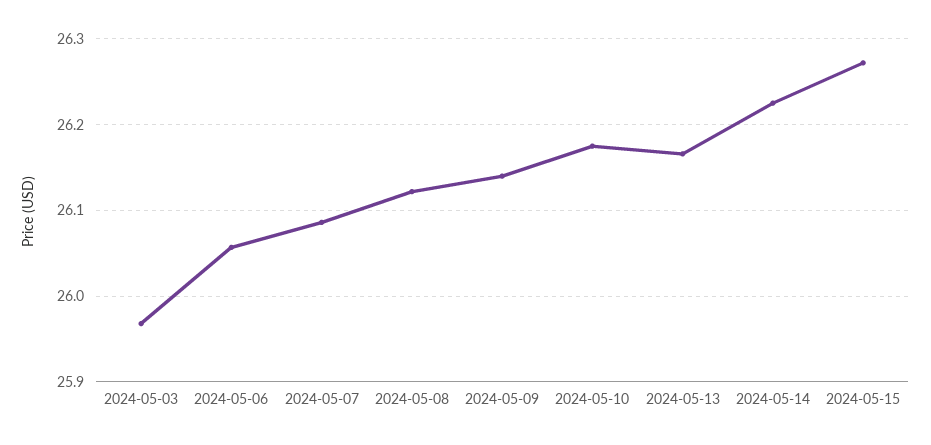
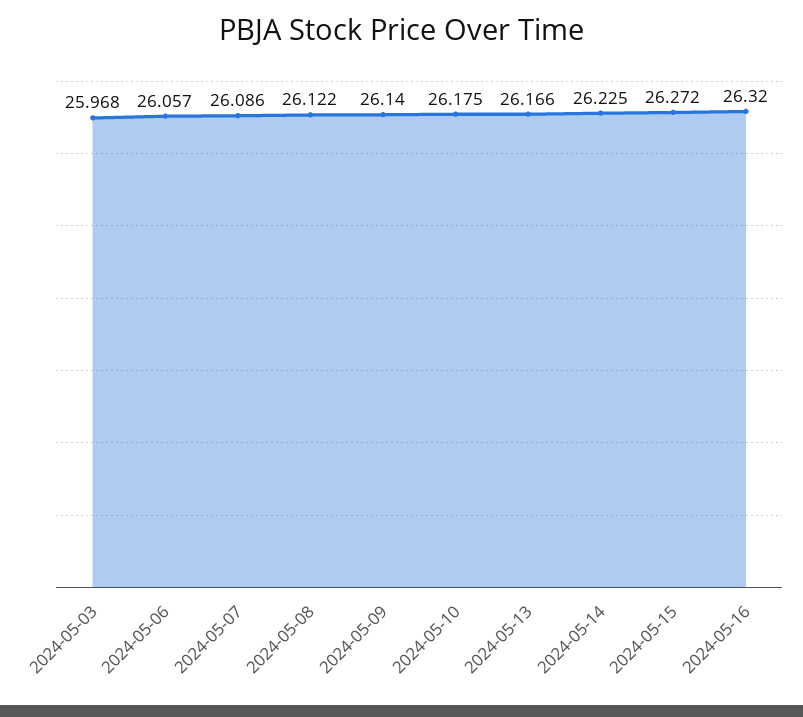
2024-05-16: none -> 26.32

